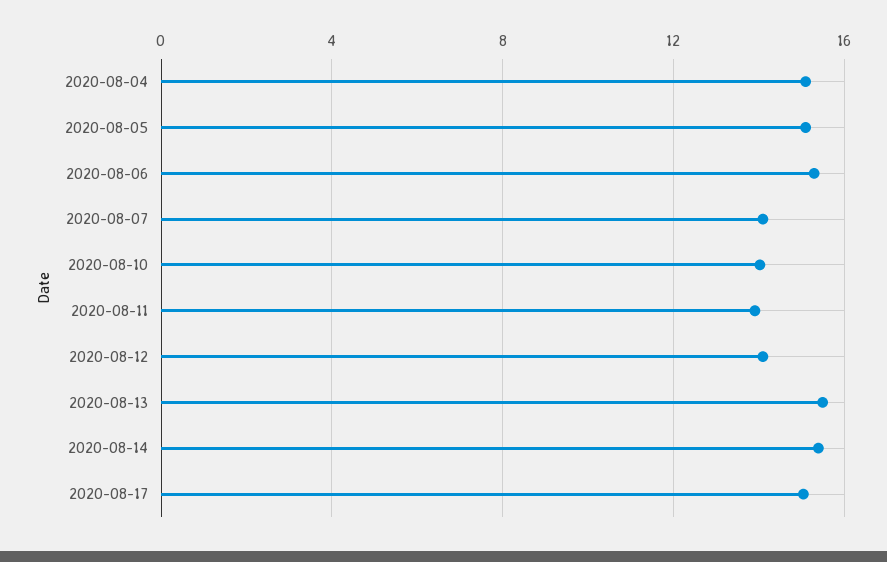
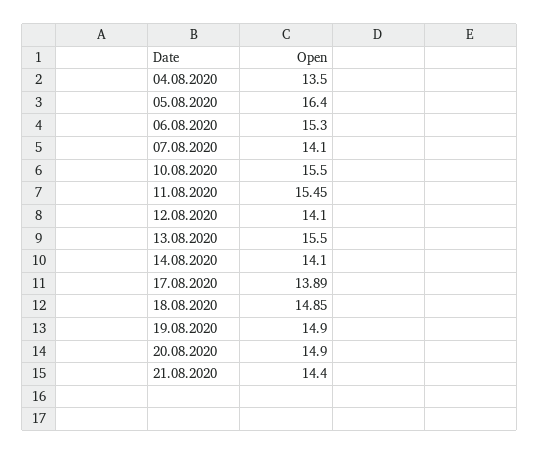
2020-08-04: 15 -> 13.5
2020-08-05: 15 -> 16.4
2020-08-10: 14 -> 15.5
2020-08-11: 14 -> 15.45
2020-08-14: 15.5 -> 14.1
2020-08-17: 15 -> 13.89
18.08.2020: none -> 14.85
19.08.2020: none -> 14.9
20.08.2020: none -> 14.9
21.08.2020: none -> 14.4

